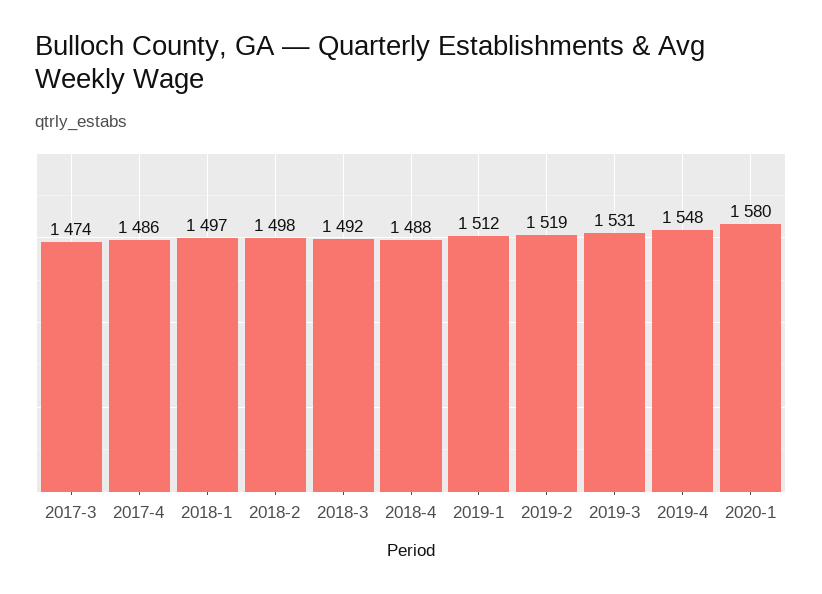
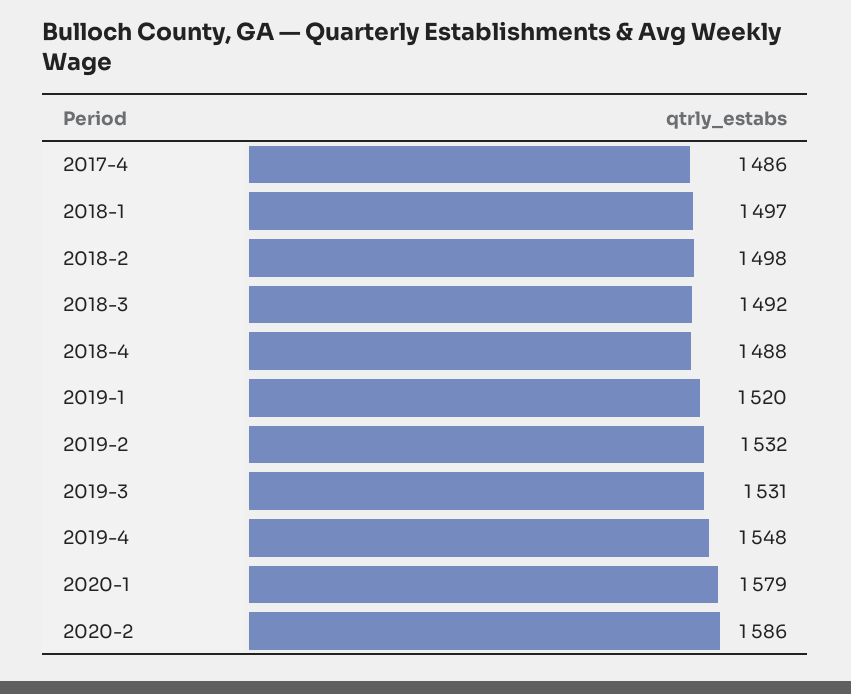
2017-3: 1474 -> none
2019-1: 1512 -> 1520
2019-2: 1519 -> 1532
2020-1: 1580 -> 1579
2020-2: none -> 1586

